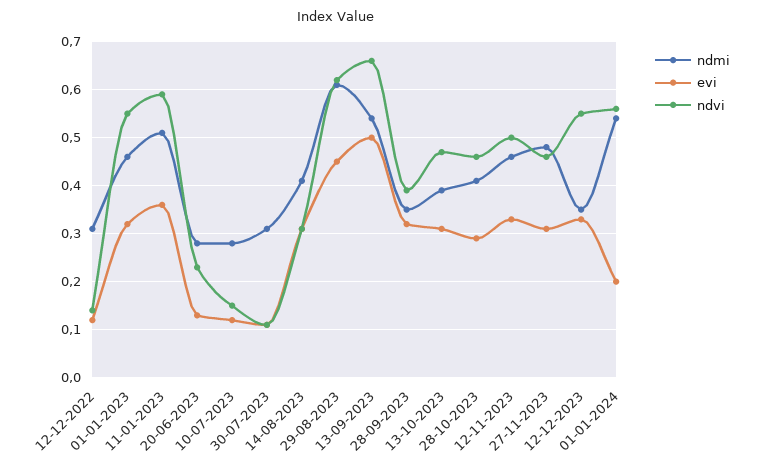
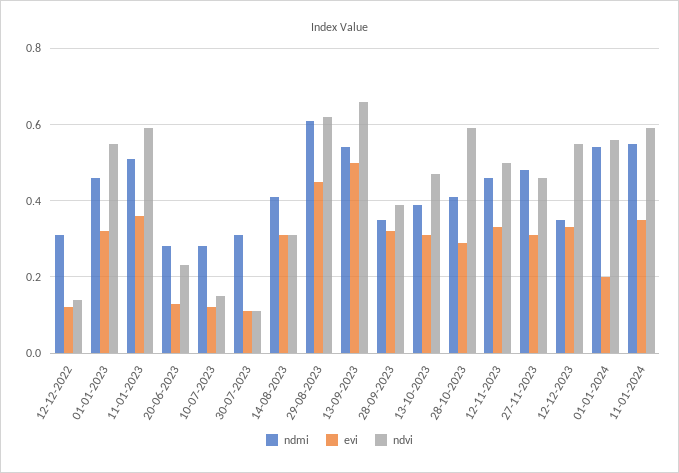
ndvi, 28-10-2023: 0.45 -> 0.6
ndmi, 11-01-2024: none -> 0.55
evi, 11-01-2024: none -> 0.35
ndvi, 11-01-2024: none -> 0.6

